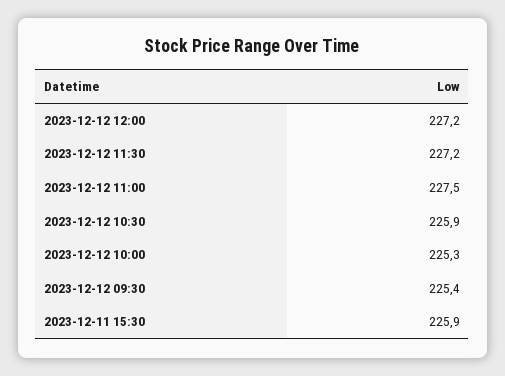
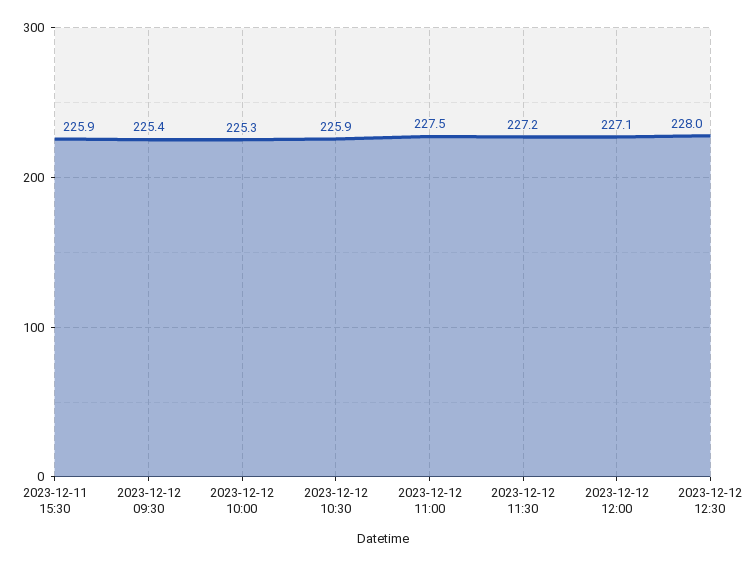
2023-12-12 12:00: 227.2 -> 227.1
2023-12-12 12:30: none -> 228

